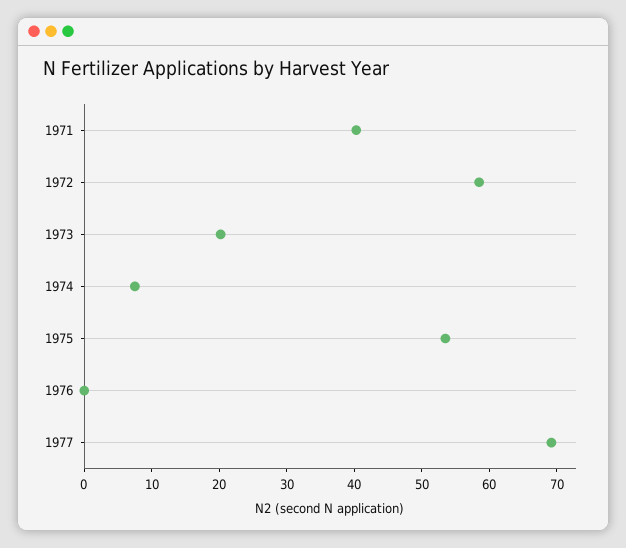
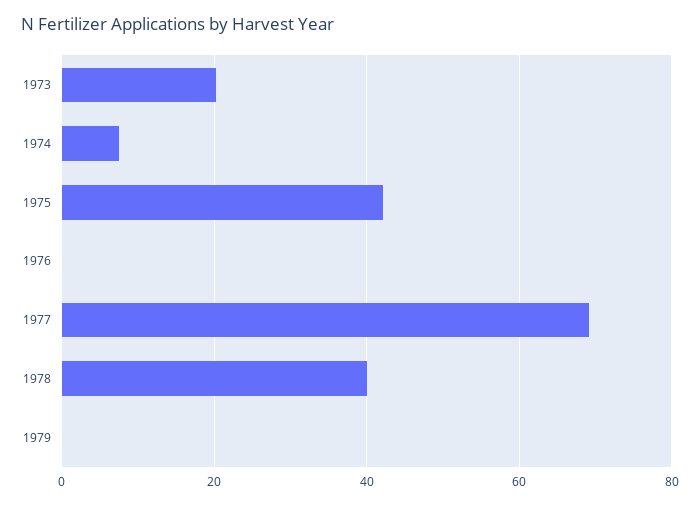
1971: 40 -> none
1972: 58 -> none
1975: 54 -> 42
1978: none -> 40
1979: none -> 0

